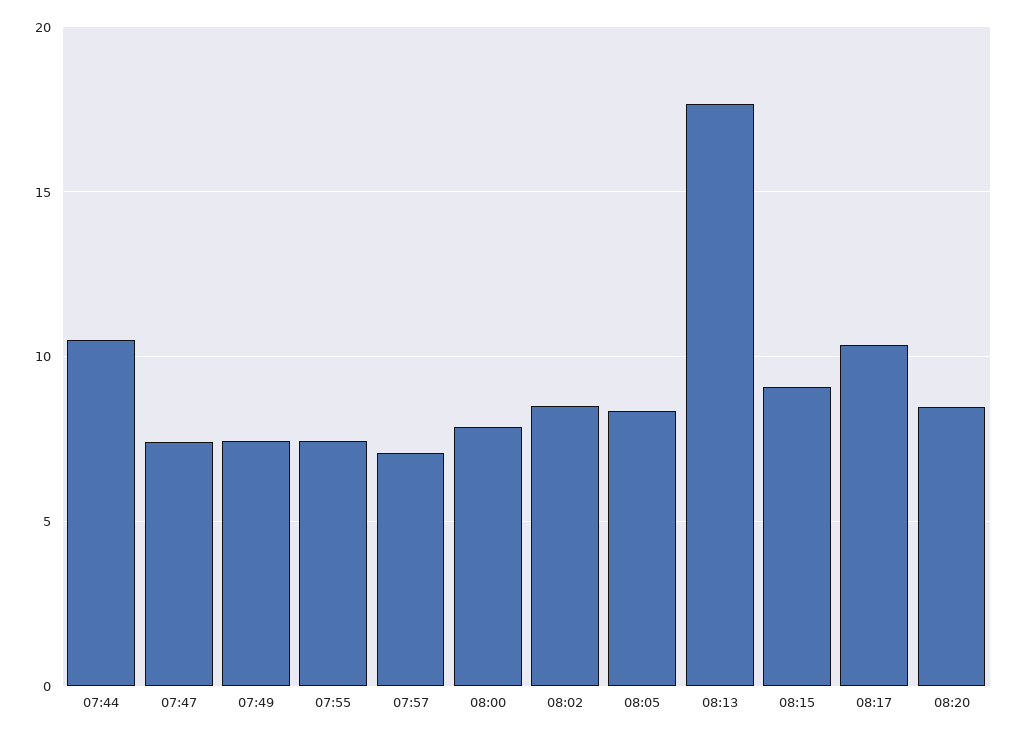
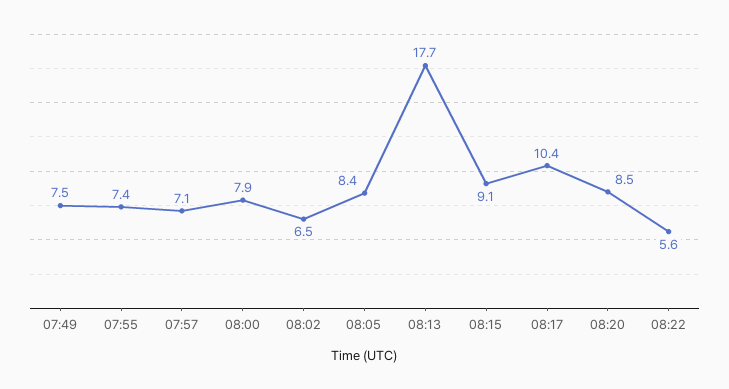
07:44: 10.5 -> none
07:47: 7.5 -> none
08:02: 8.5 -> 6.5
08:22: none -> 5.6

